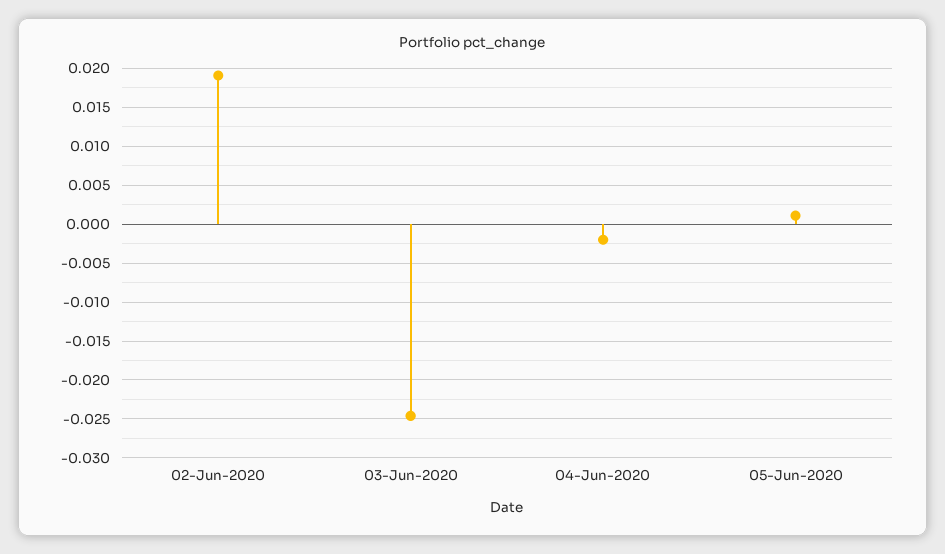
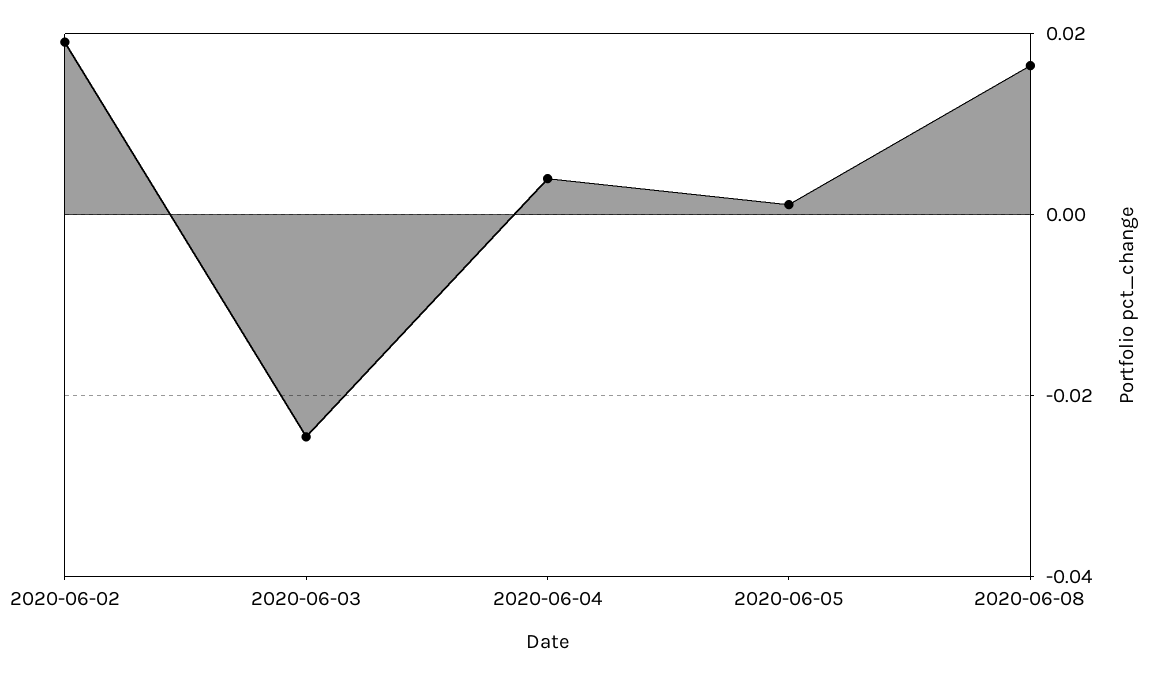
04-Jun-2020: -0.002 -> 0.004
2020-06-08: none -> 0.016

